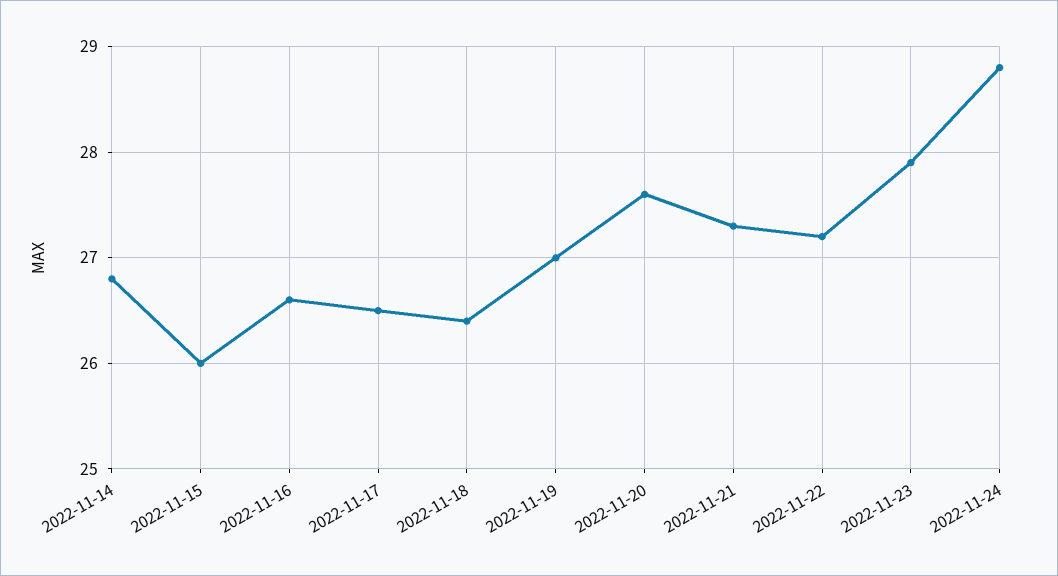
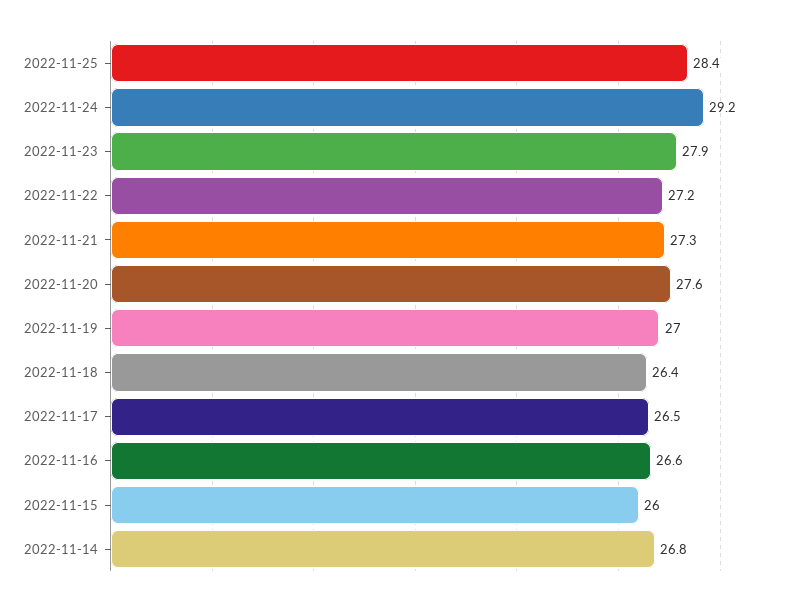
2022-11-24: 28.8 -> 29.2
2022-11-25: none -> 28.4

